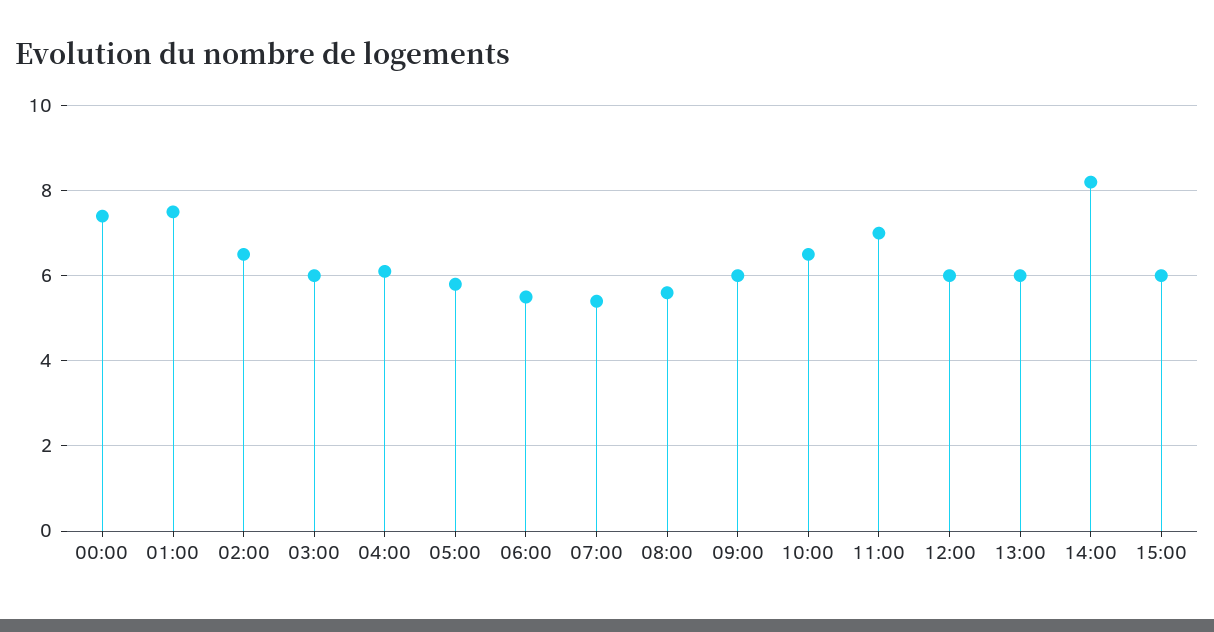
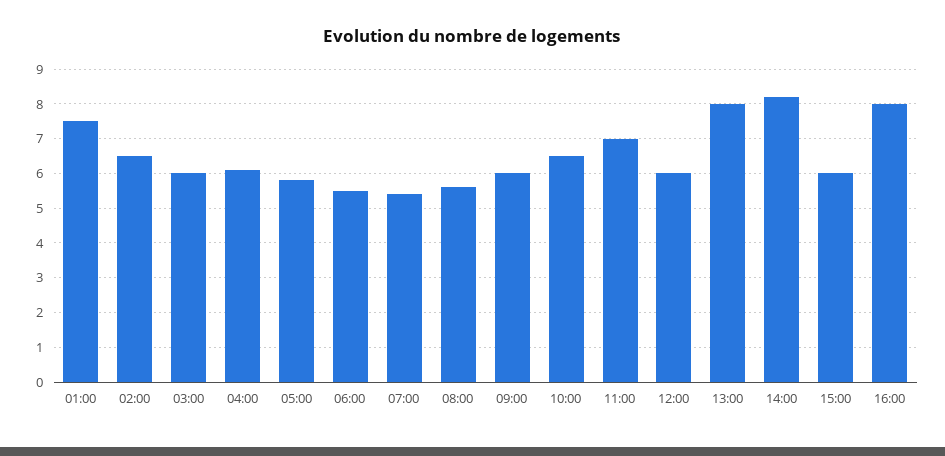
00:00: 7.5 -> none
13:00: 6 -> 8
16:00: none -> 8

